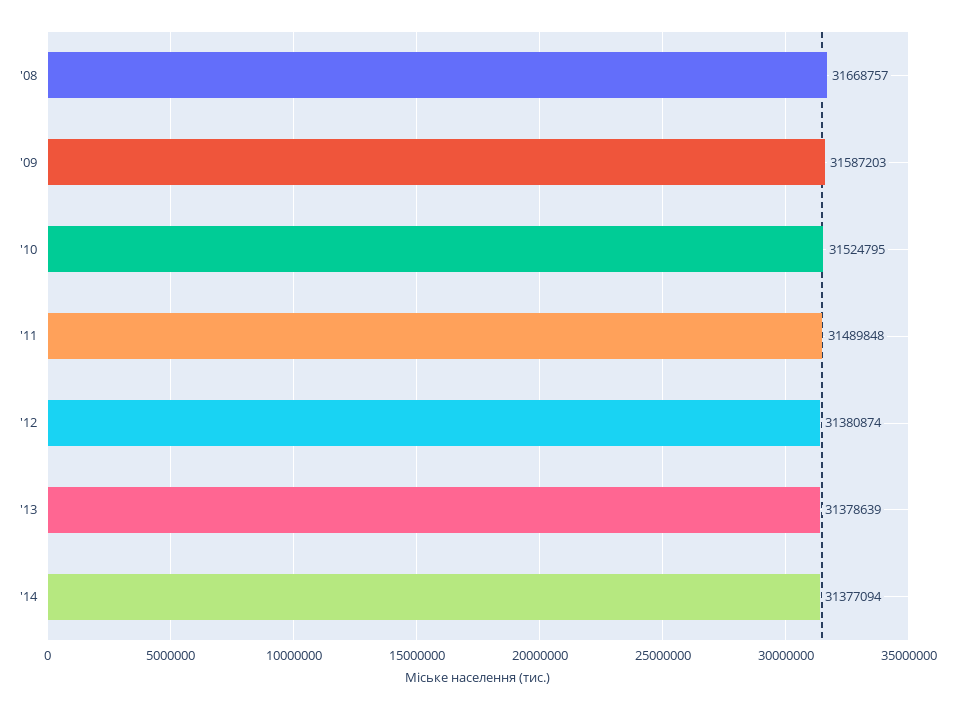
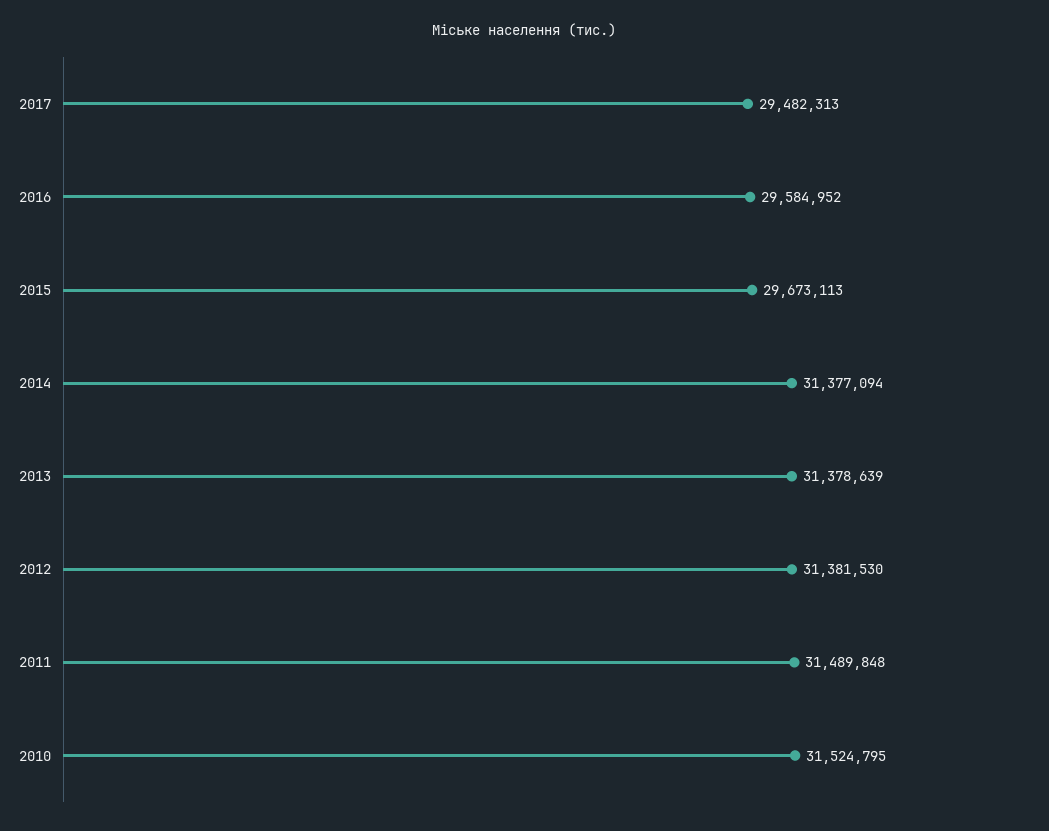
'08: 31668757 -> none
'09: 31587203 -> none
'12: 31380874 -> 31381530
2017: none -> 29482313
2016: none -> 29584952
2015: none -> 29673113

